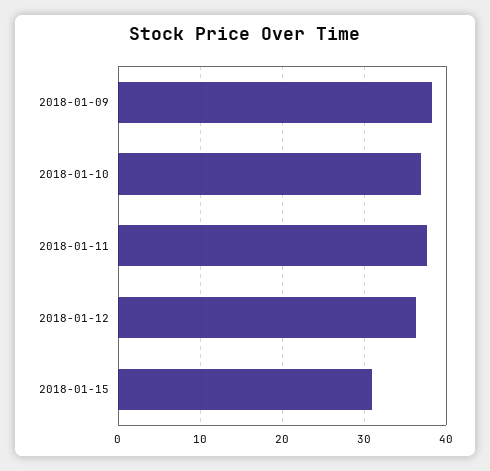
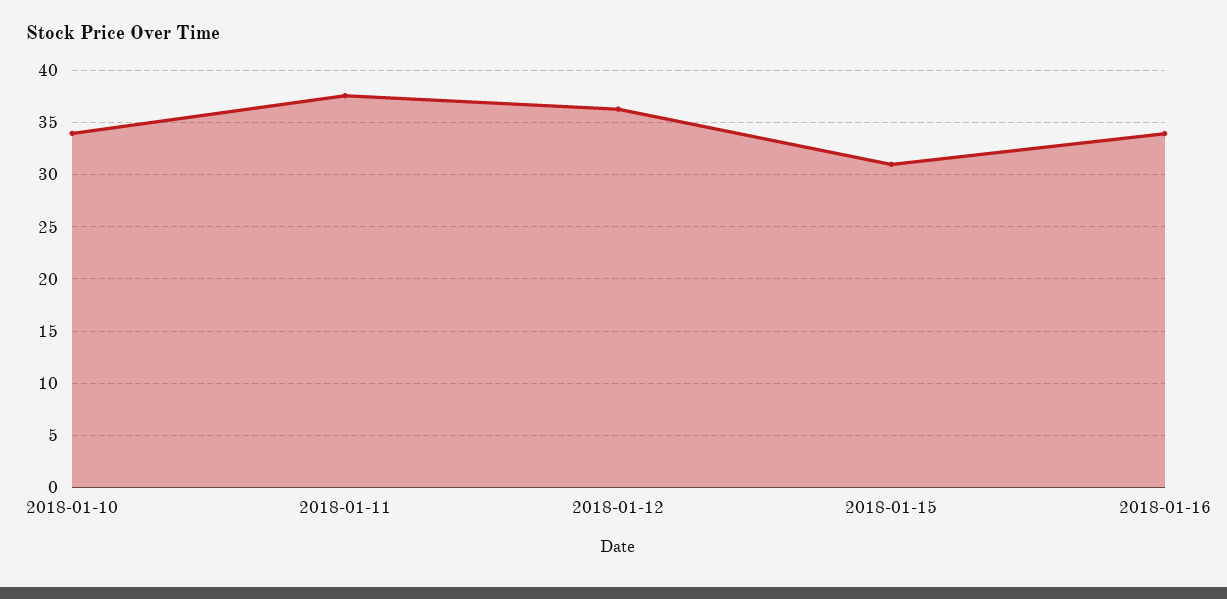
2018-01-09: 38 -> none
2018-01-10: 37 -> 34
2018-01-16: none -> 34

